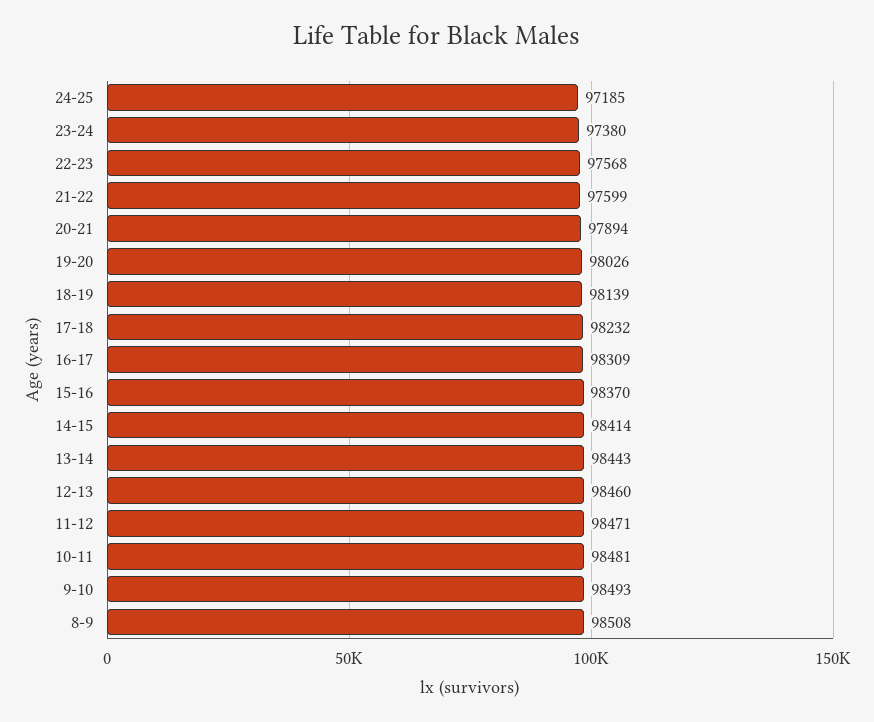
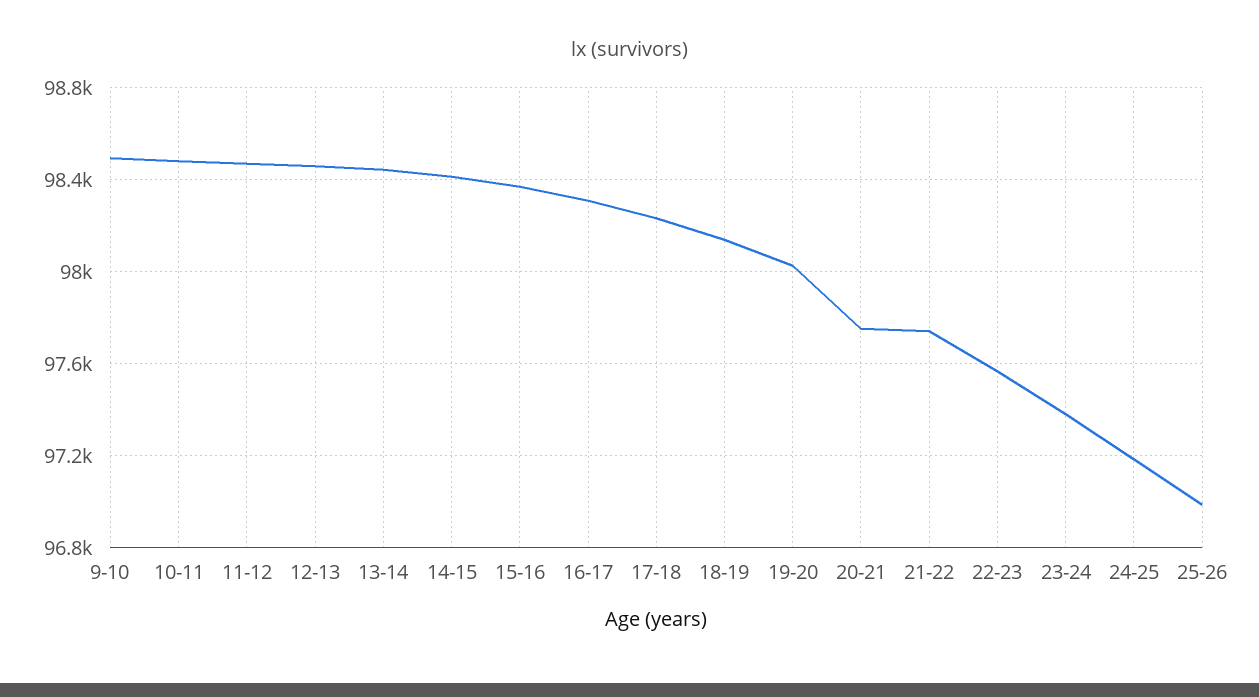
21-22: 97599 -> 97750
20-21: 97894 -> 97750
8-9: 98508 -> none
25-26: none -> 97000

